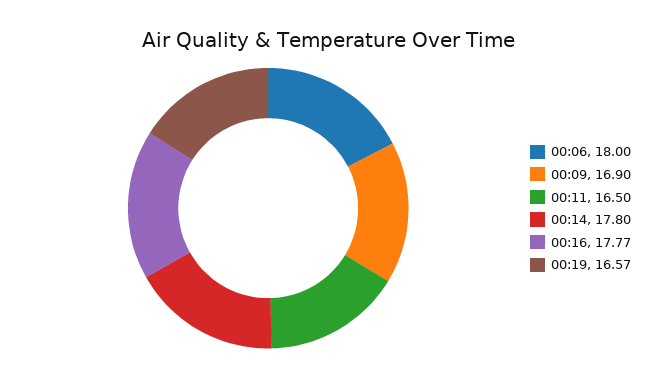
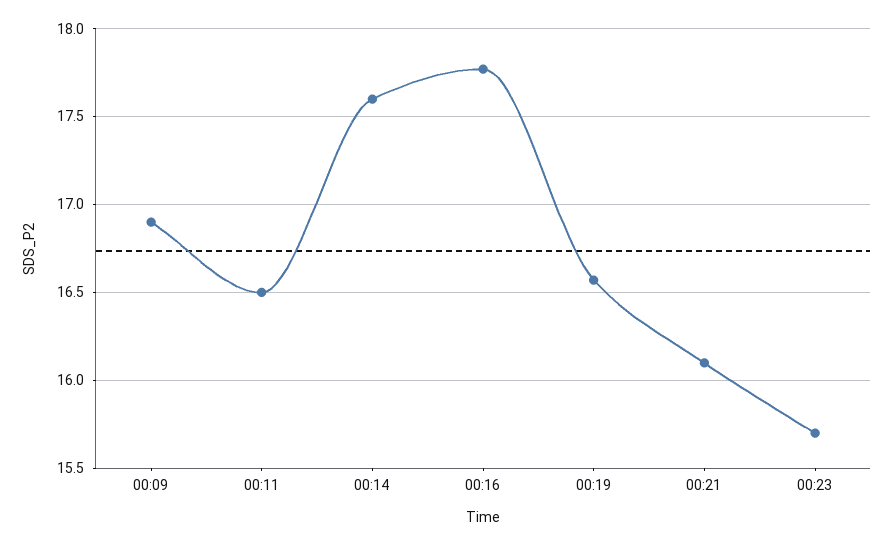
00:06: 18 -> none
00:14: 17.8 -> 17.6
00:21: none -> 16.1
00:23: none -> 15.7

